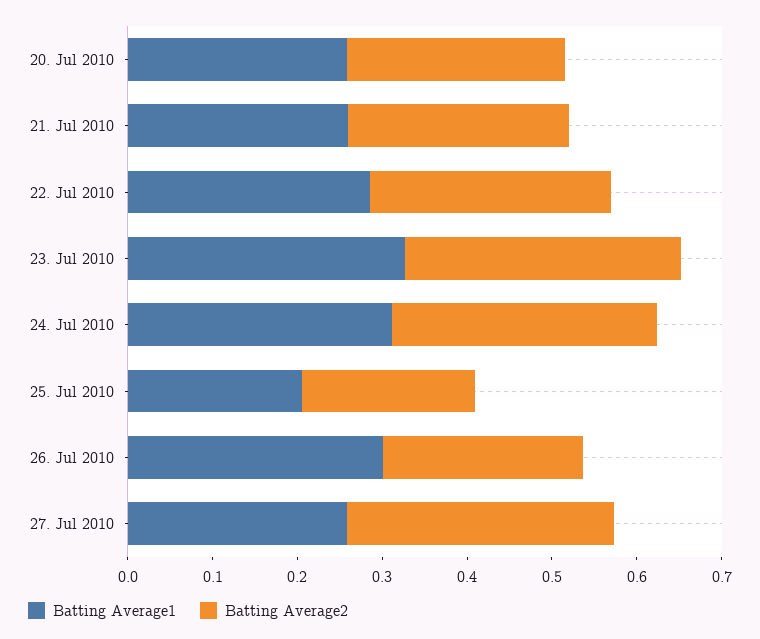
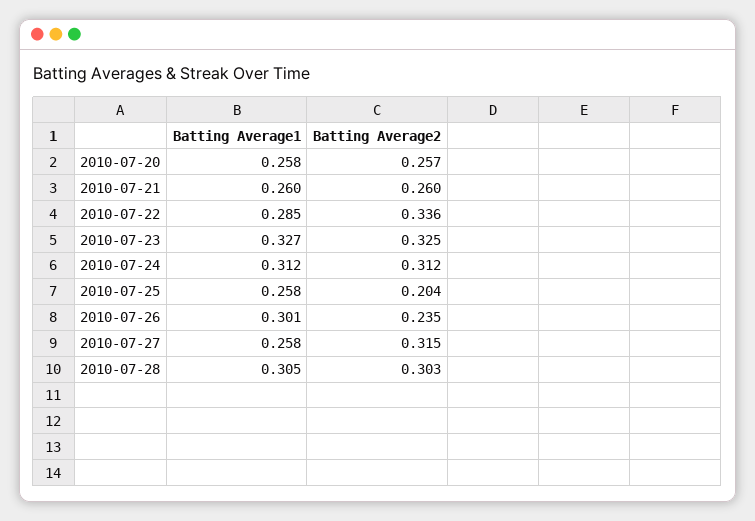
Batting Average2, 22. Jul 2010: 0.28 -> 0.336
Batting Average1, 25. Jul 2010: 0.2 -> 0.258
Batting Average1, 2010-07-28: none -> 0.305
Batting Average2, 2010-07-28: none -> 0.303

